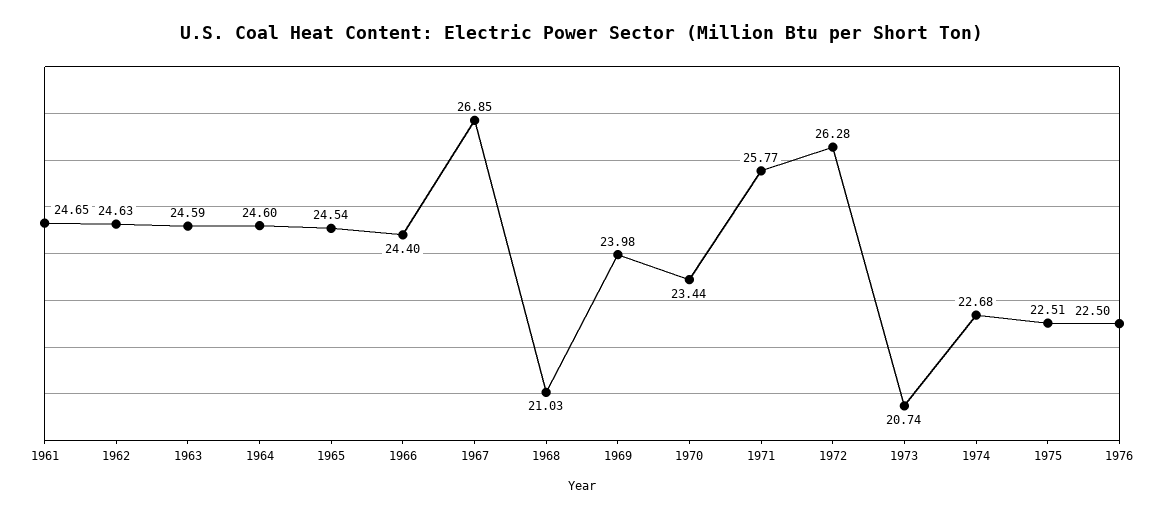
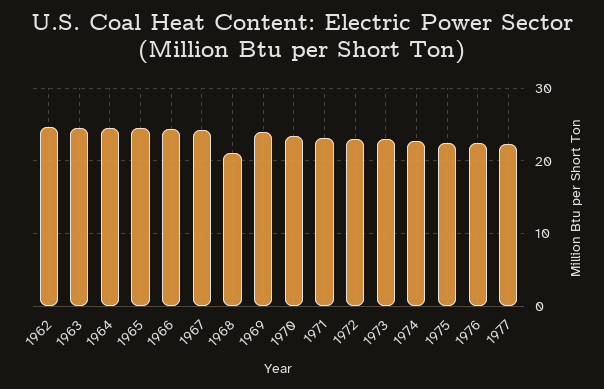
1961: 24.65 -> none
1967: 26.85 -> 24
1971: 25.77 -> 23
1972: 26.28 -> 23
1973: 20.74 -> 23
1977: none -> 22

